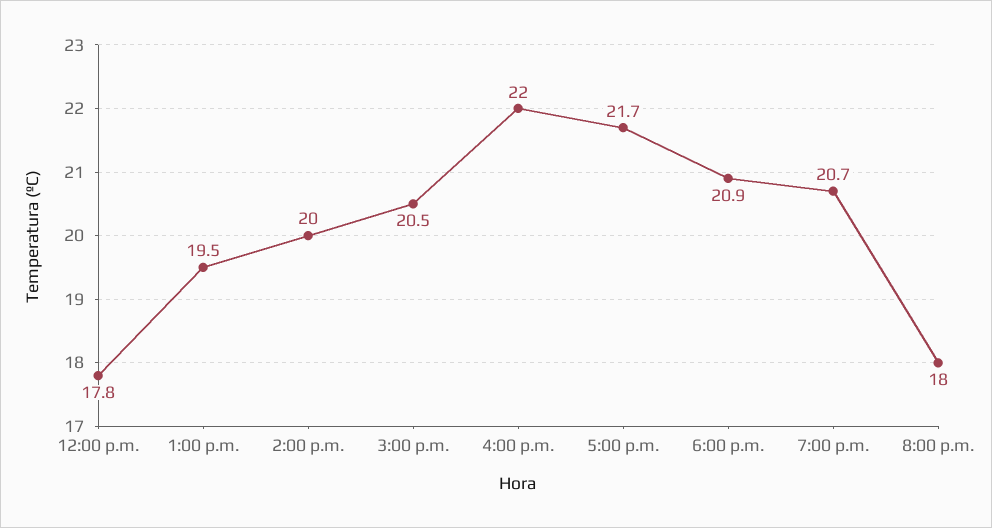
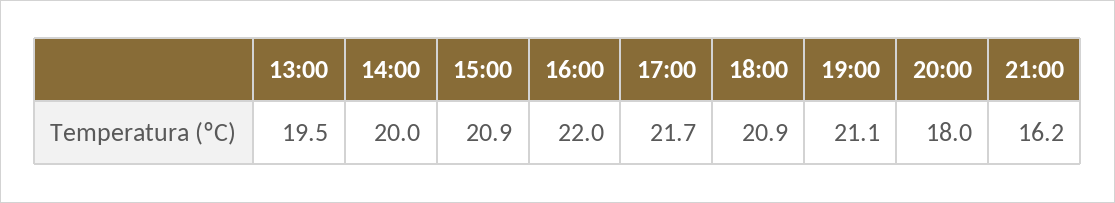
12:00 p.m.: 17.8 -> none
3:00 p.m.: 20.5 -> 20.9
7:00 p.m.: 20.7 -> 21.1
21:00: none -> 16.2

